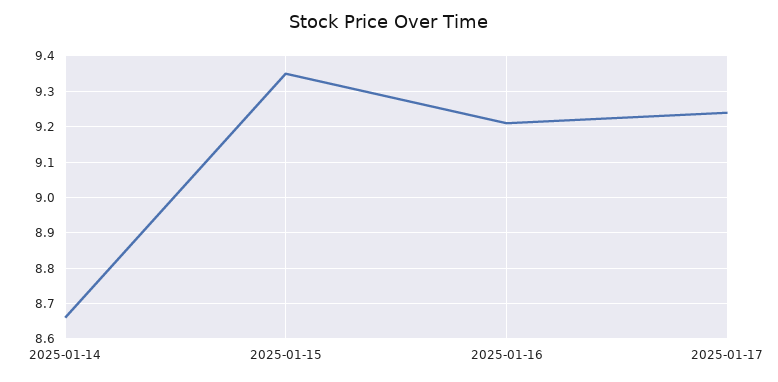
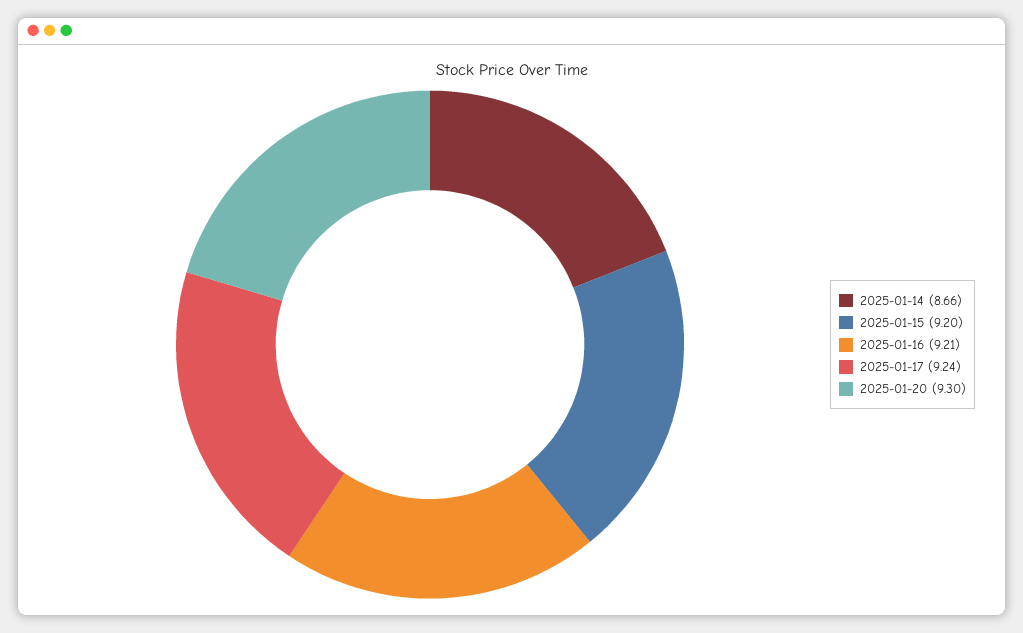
2025-01-15: 9.35 -> 9.2
2025-01-20: none -> 9.3

